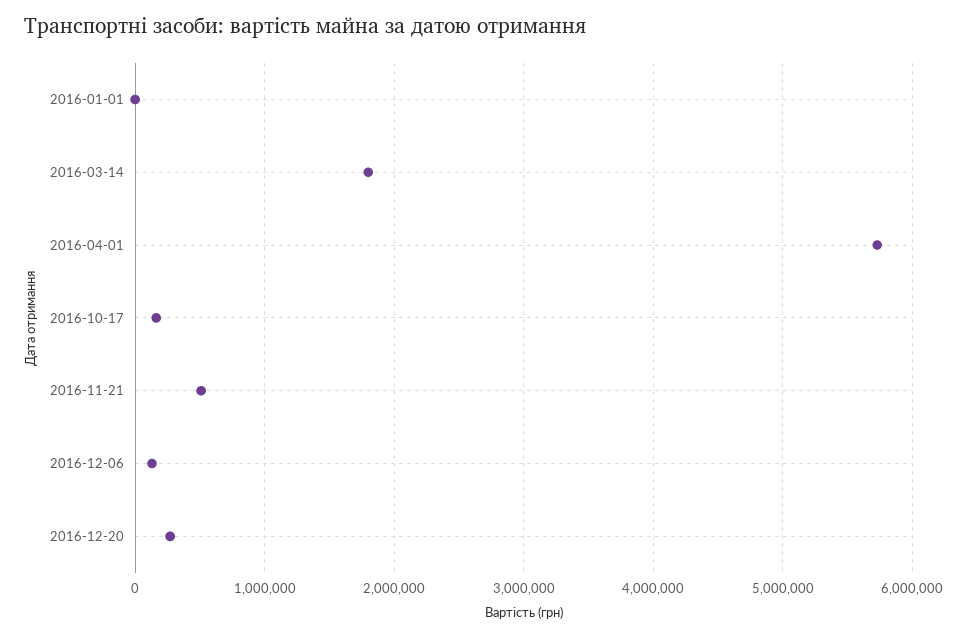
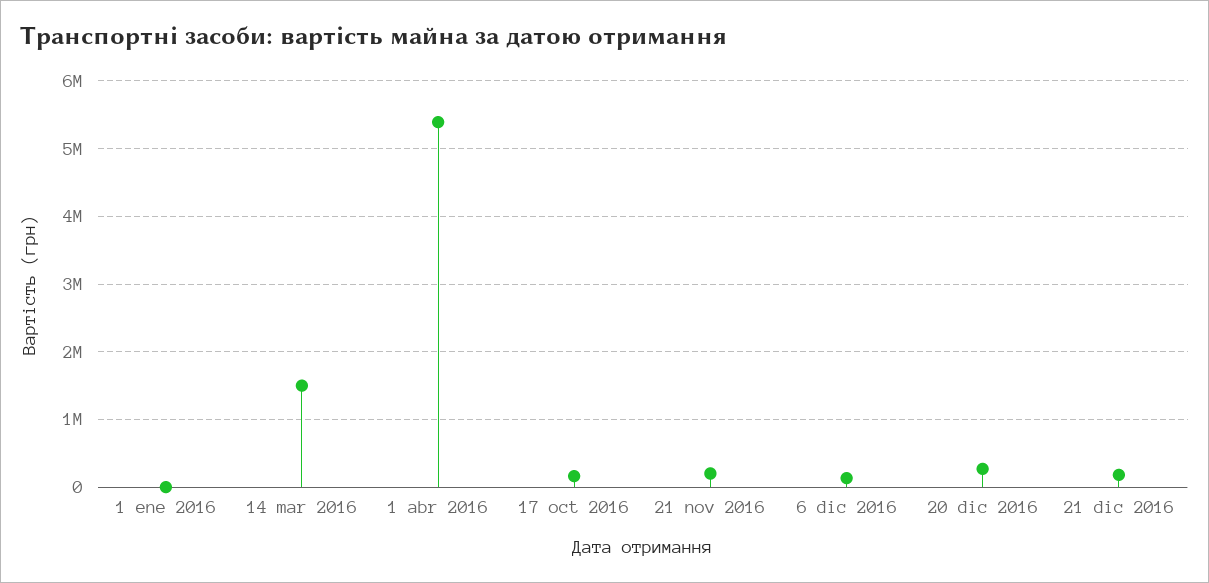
2016-03-14: 1800000 -> 1500000
2016-04-01: 5700000 -> 5400000
2016-11-21: 500000 -> 200000
21 dic 2016: none -> 200000

